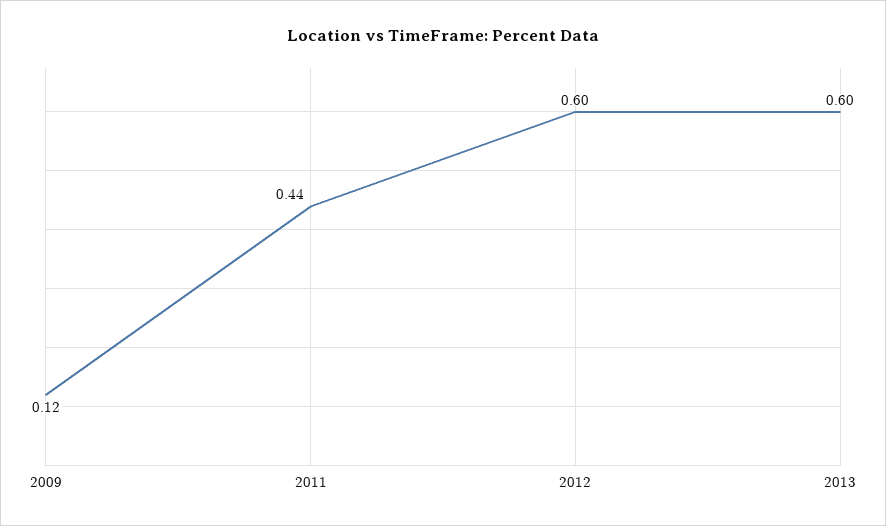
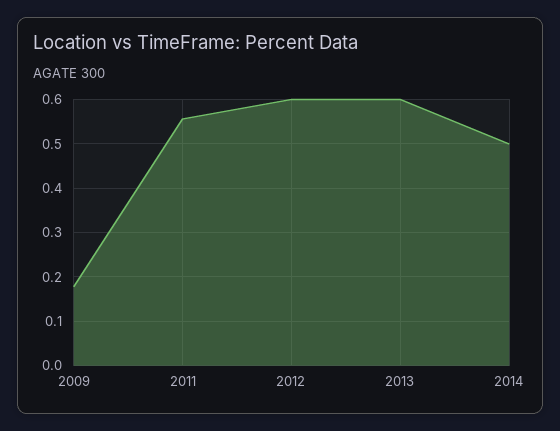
2009: 0.12 -> 0.18
2011: 0.44 -> 0.56
2014: none -> 0.5

